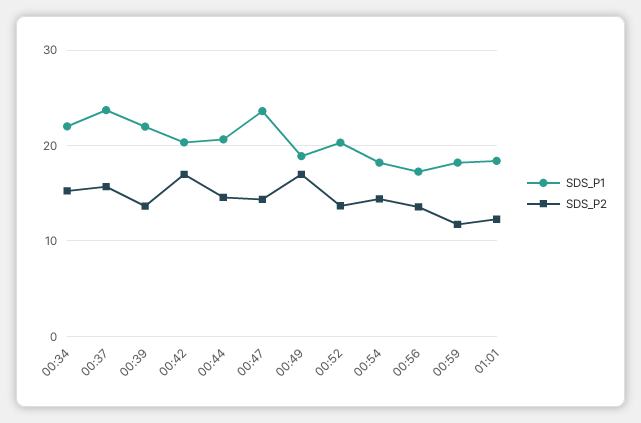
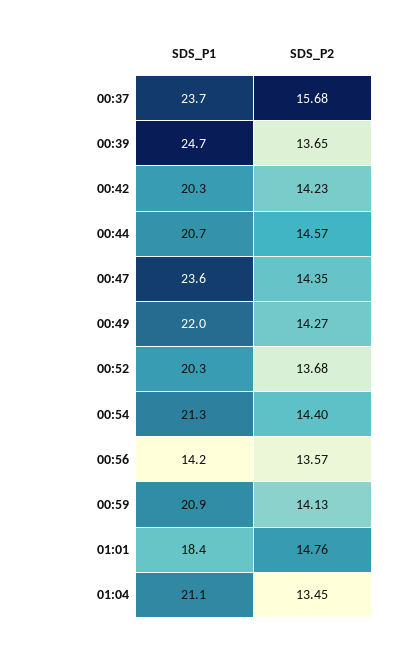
SDS_P1, 00:34: 22 -> none
SDS_P2, 00:34: 15 -> none
SDS_P1, 00:39: 22 -> 24.7
SDS_P2, 00:42: 17 -> 14.23
SDS_P1, 00:49: 19 -> 22
SDS_P2, 00:49: 17 -> 14.27
SDS_P1, 00:54: 18 -> 21.3
SDS_P1, 00:56: 17 -> 14.2
SDS_P1, 00:59: 18 -> 20.9
SDS_P2, 00:59: 12 -> 14.13
SDS_P2, 01:01: 12 -> 14.76
SDS_P1, 01:04: none -> 21.1
SDS_P2, 01:04: none -> 13.45

